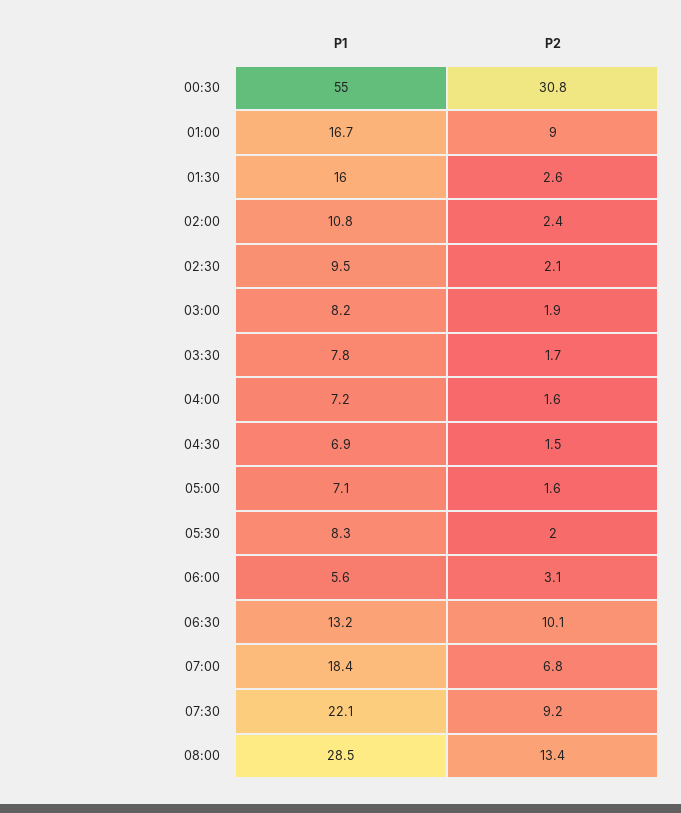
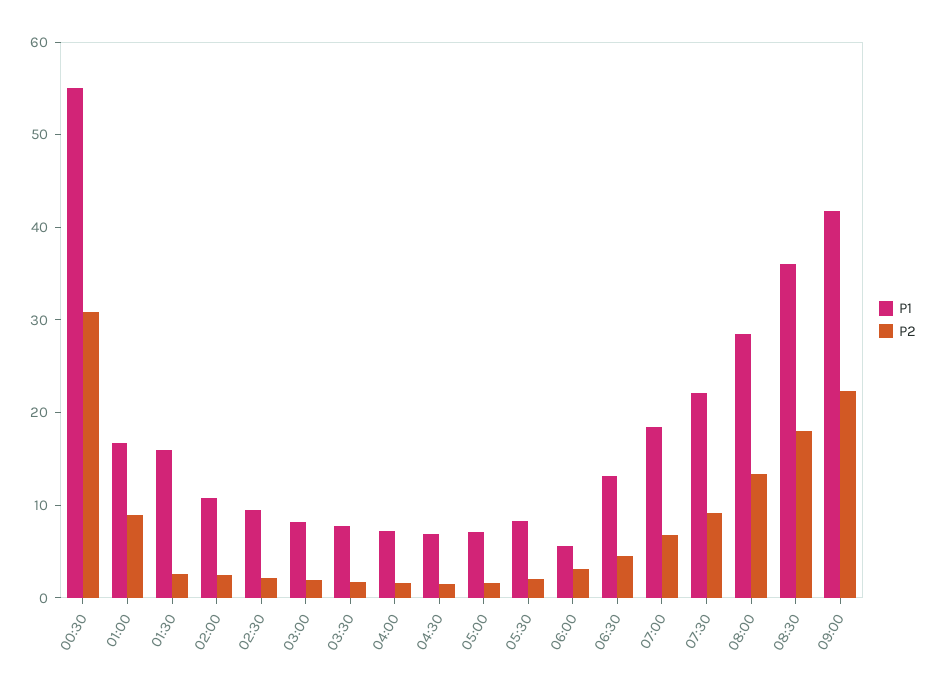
P2, 06:30: 10.1 -> 4
P1, 08:30: none -> 36
P2, 08:30: none -> 18
P1, 09:00: none -> 42
P2, 09:00: none -> 22

